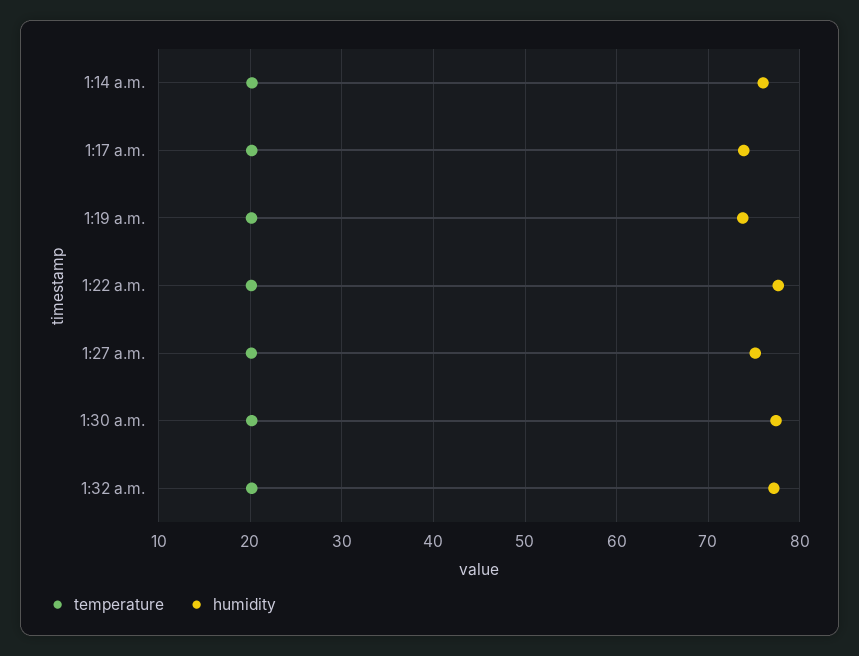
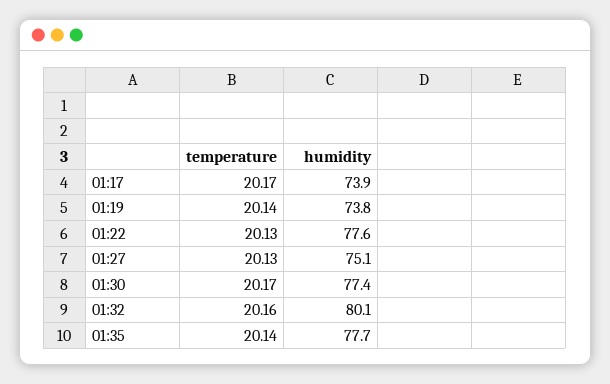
temperature, 1:14 a.m.: 20 -> none
humidity, 1:14 a.m.: 76 -> none
humidity, 1:32 a.m.: 77 -> 80.1
temperature, 01:35: none -> 20.14
humidity, 01:35: none -> 77.7

